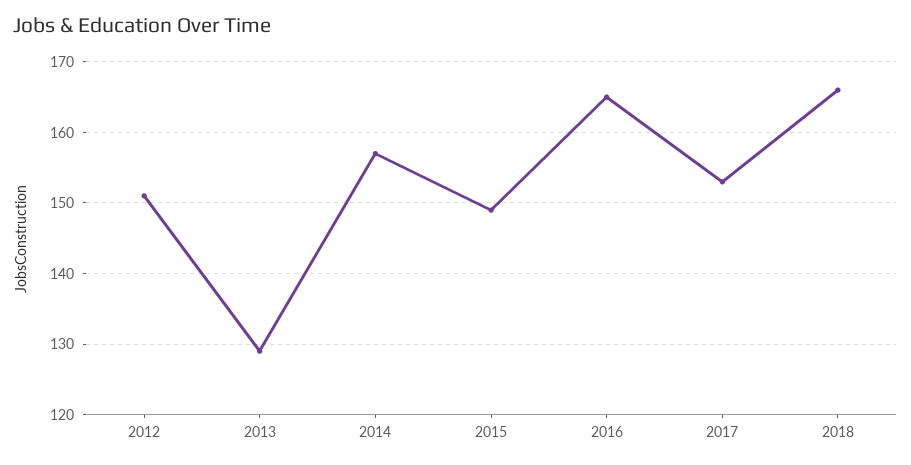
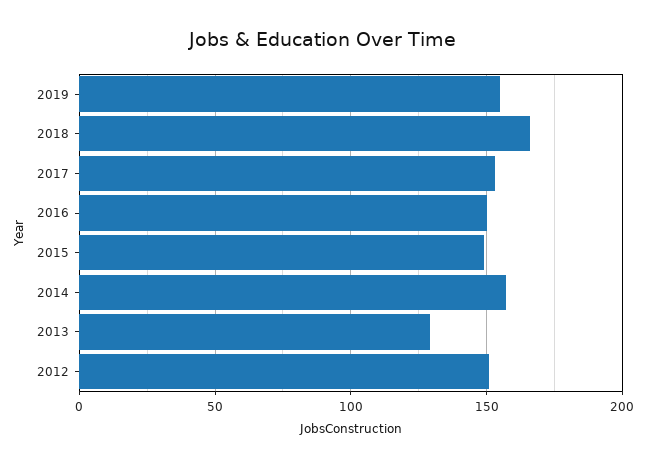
2016: 165 -> 150
2019: none -> 155

